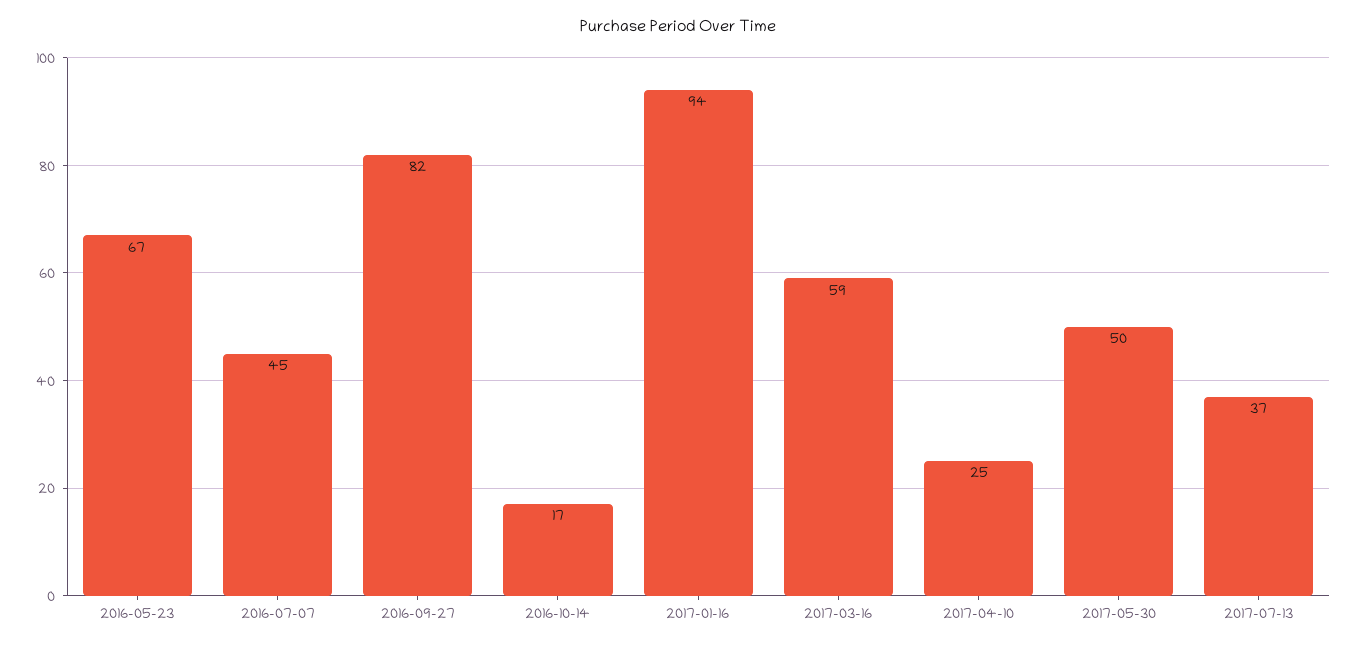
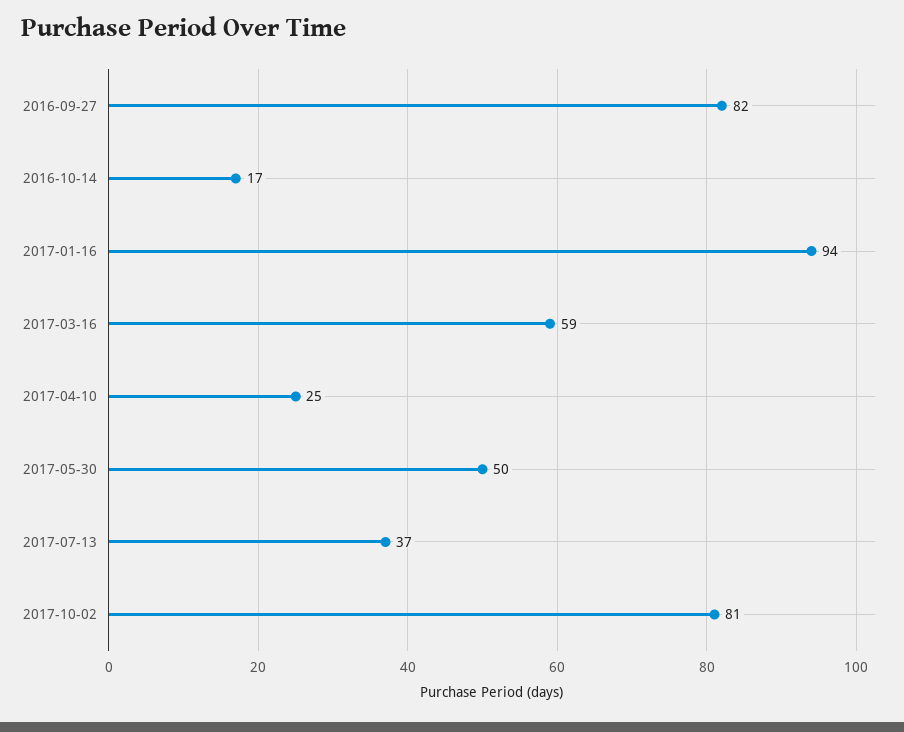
2016-05-23: 67 -> none
2016-07-07: 45 -> none
2017-10-02: none -> 81

